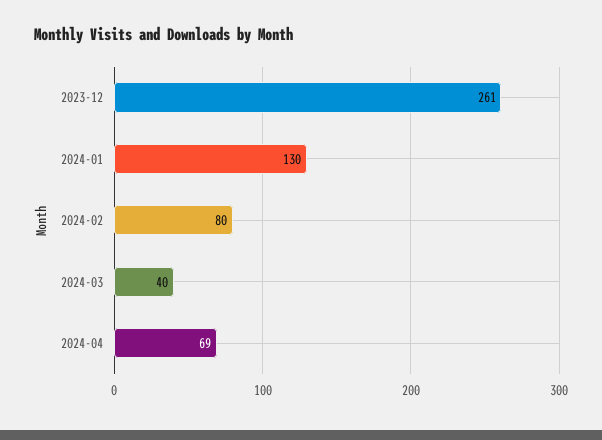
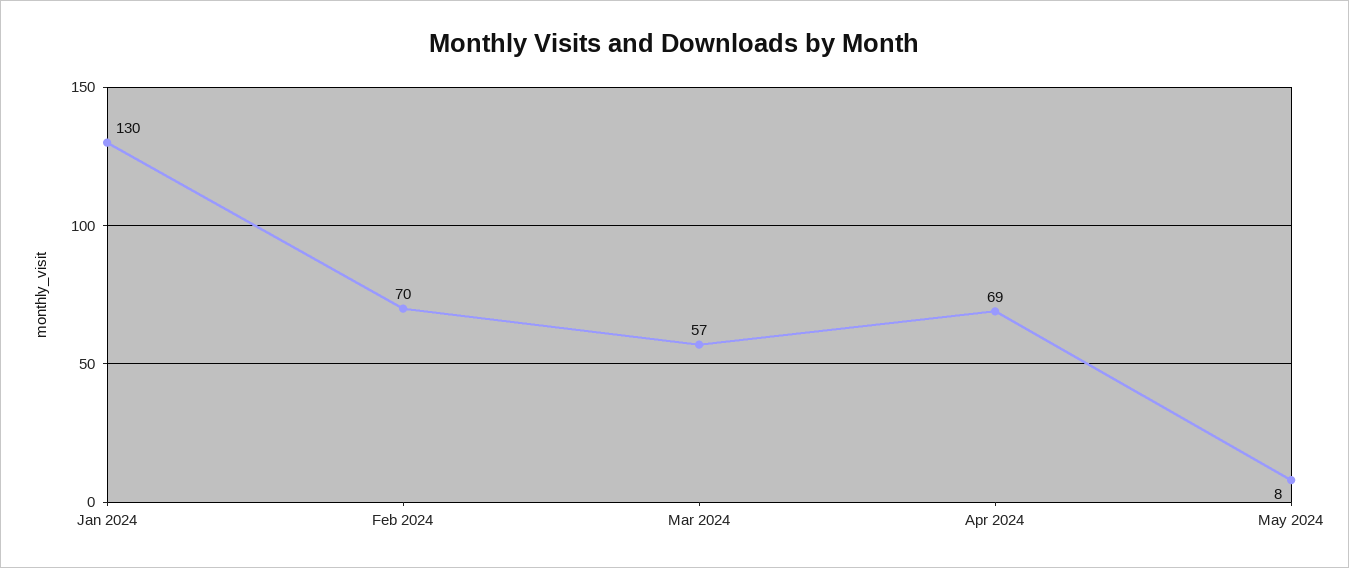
2023-12: 261 -> none
2024-02: 80 -> 70
2024-03: 40 -> 57
May 2024: none -> 8

